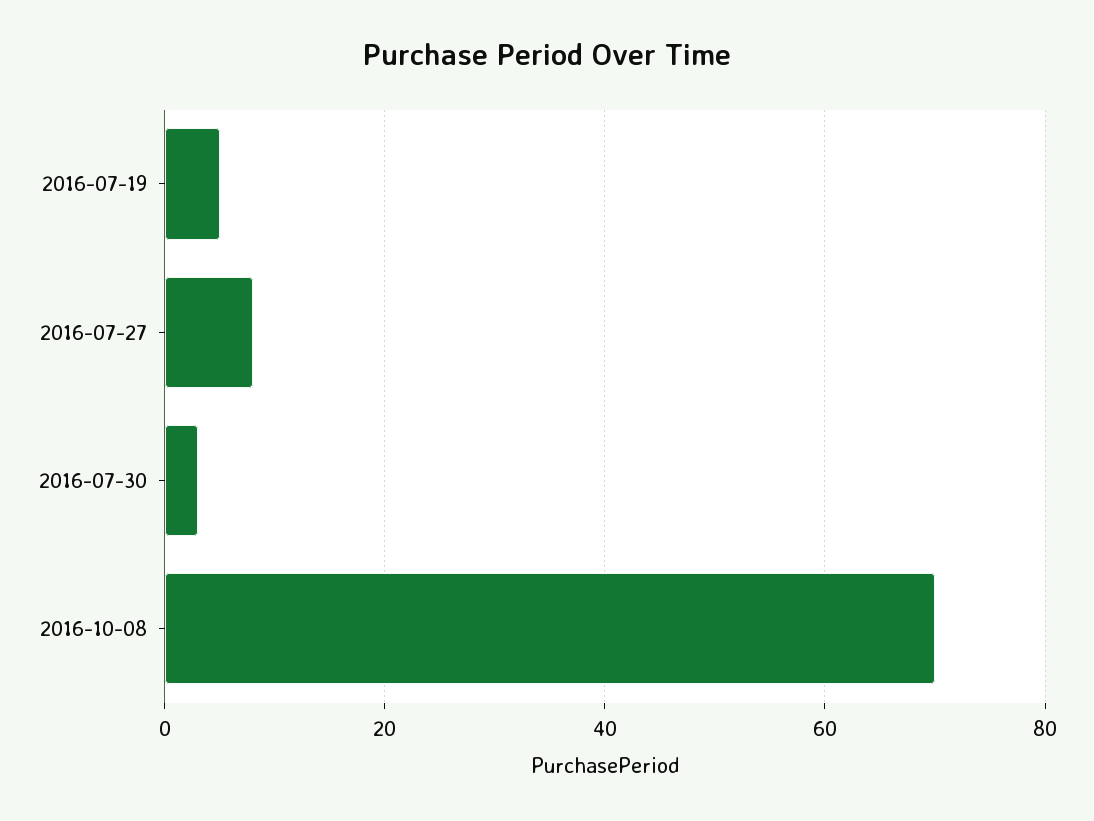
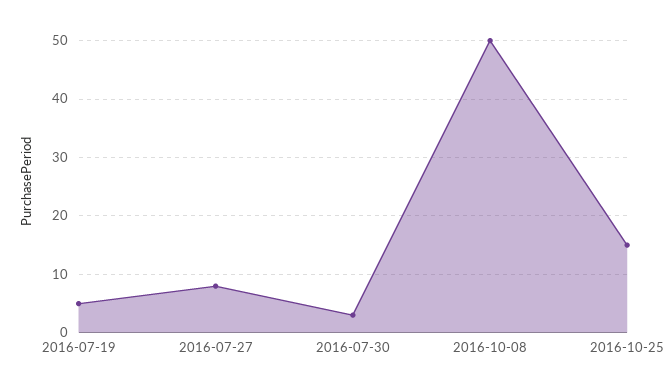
2016-10-08: 70 -> 50
2016-10-25: none -> 15

